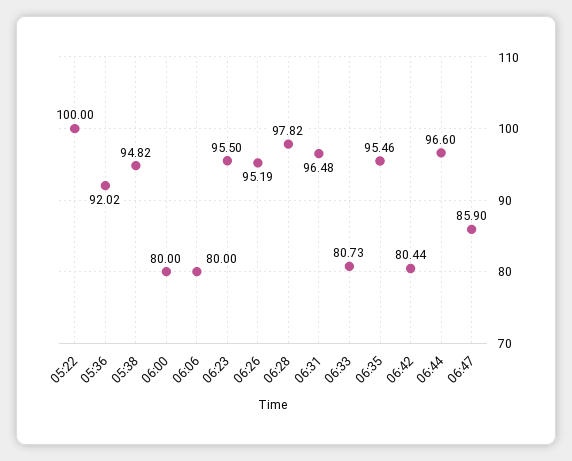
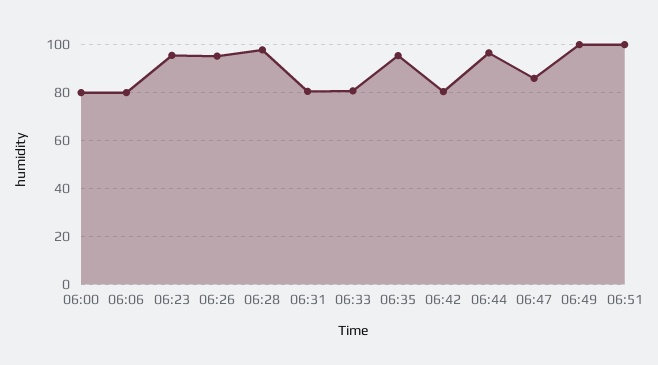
05:22: 100 -> none
05:36: 92.02 -> none
05:38: 94.82 -> none
06:31: 96.48 -> 80
06:49: none -> 100
06:51: none -> 100

